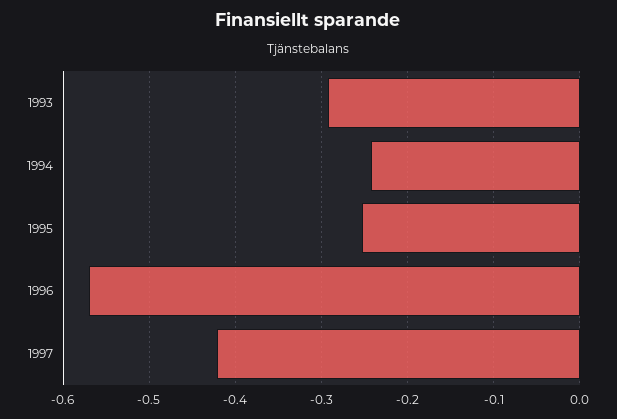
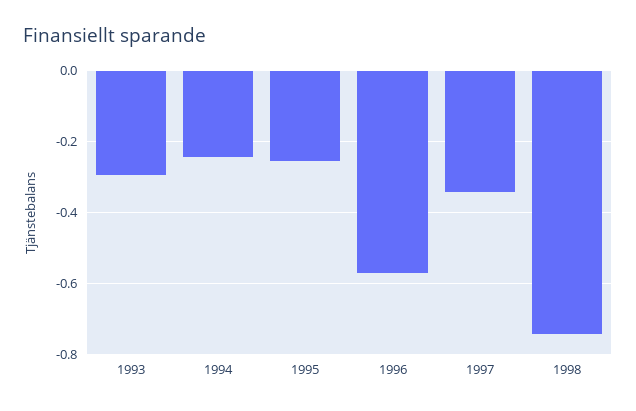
1997: -0.42 -> -0.34
1998: none -> -0.74

